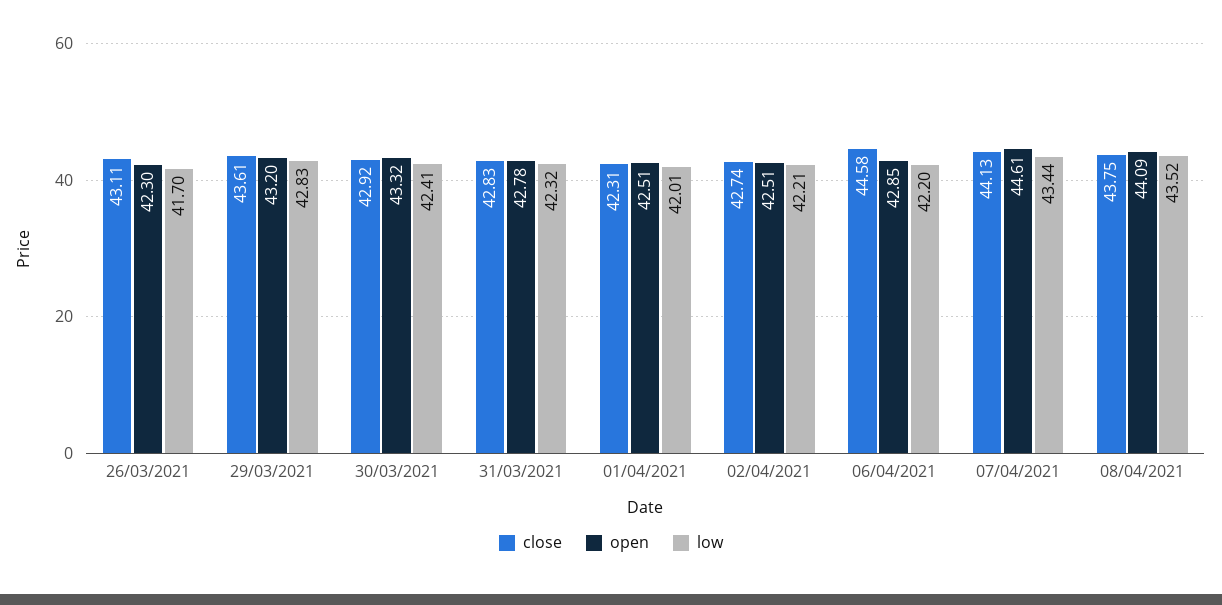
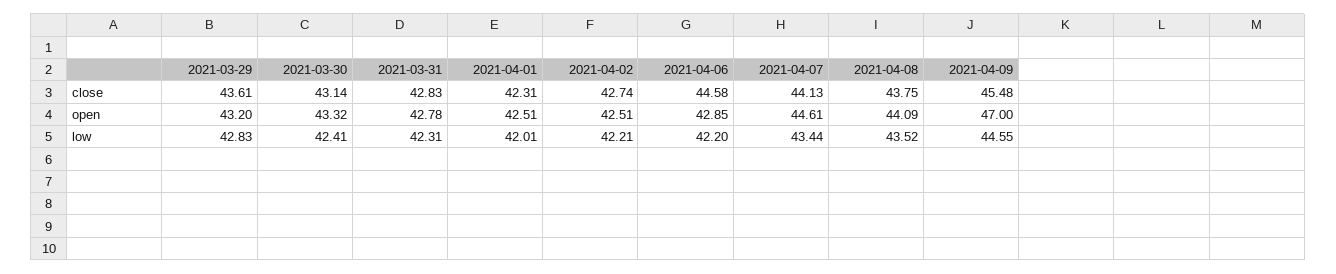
close, 26/03/2021: 43.11 -> none
open, 26/03/2021: 42.3 -> none
low, 26/03/2021: 41.7 -> none
close, 30/03/2021: 42.92 -> 43.14
low, 31/03/2021: 42.32 -> 42.31
close, 2021-04-09: none -> 45.48
open, 2021-04-09: none -> 47
low, 2021-04-09: none -> 44.55

